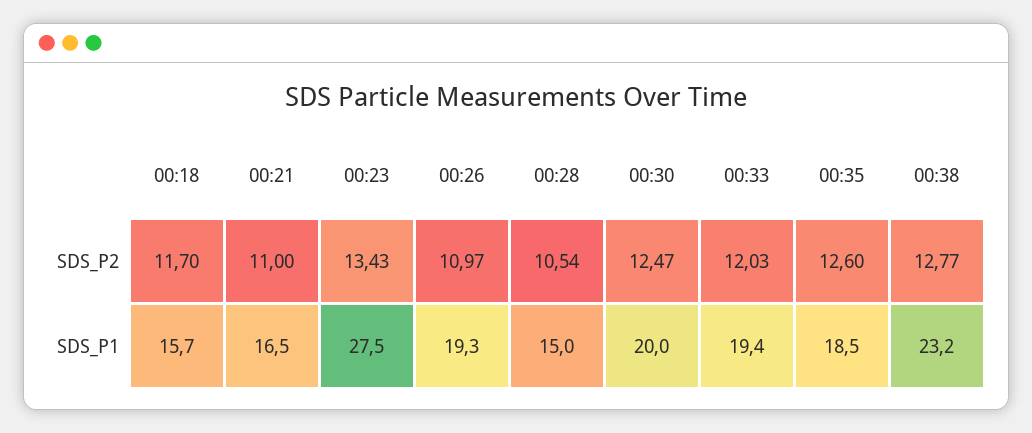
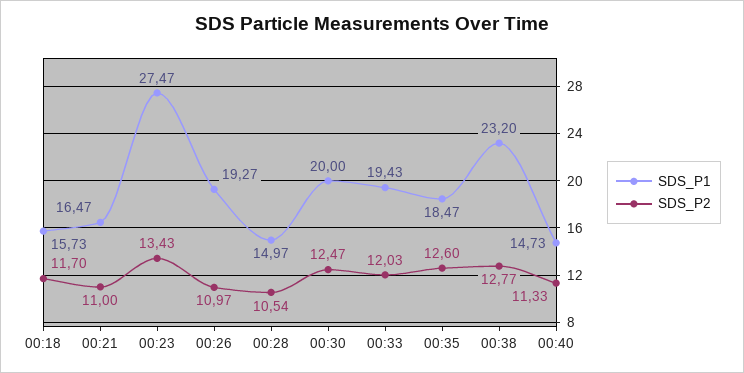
SDS_P1, 00:40: none -> 14.73
SDS_P2, 00:40: none -> 11.33

